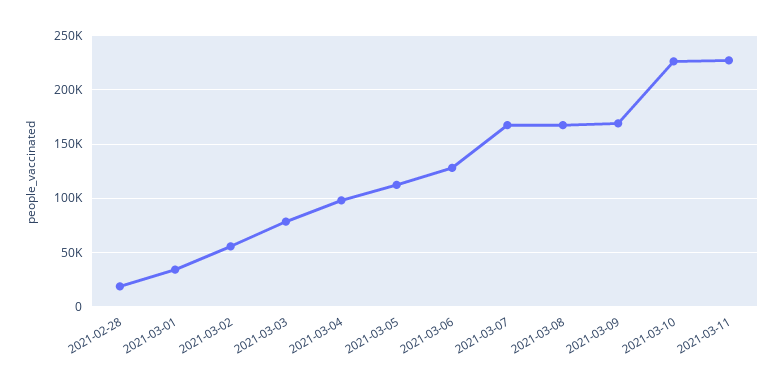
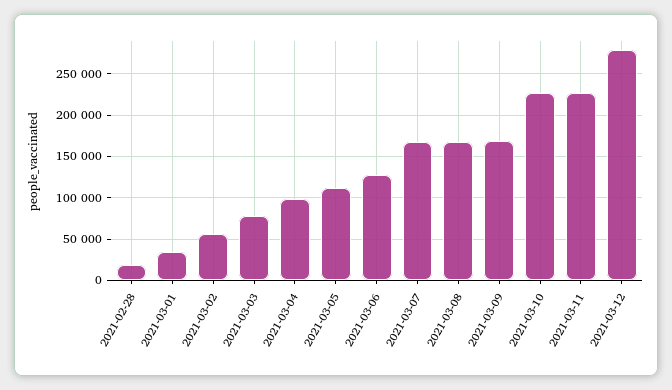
2021-03-12: none -> 280000

